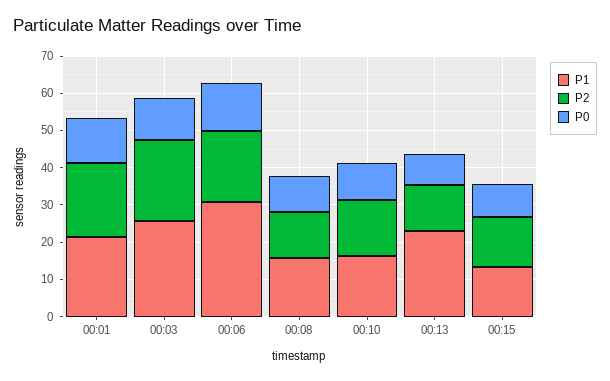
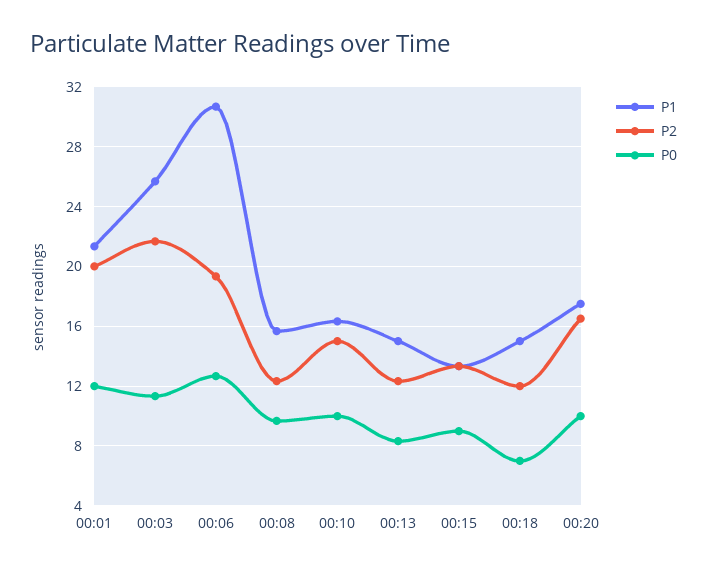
P1, 00:13: 22.5 -> 15
P1, 00:18: none -> 15
P2, 00:18: none -> 12
P0, 00:18: none -> 7
P1, 00:20: none -> 17.5
P2, 00:20: none -> 16.5
P0, 00:20: none -> 10

